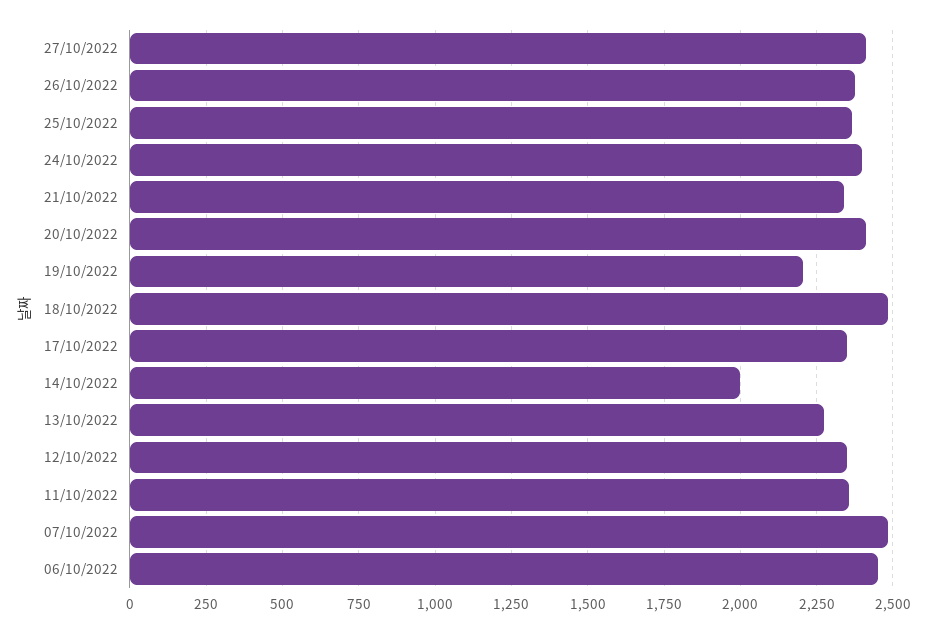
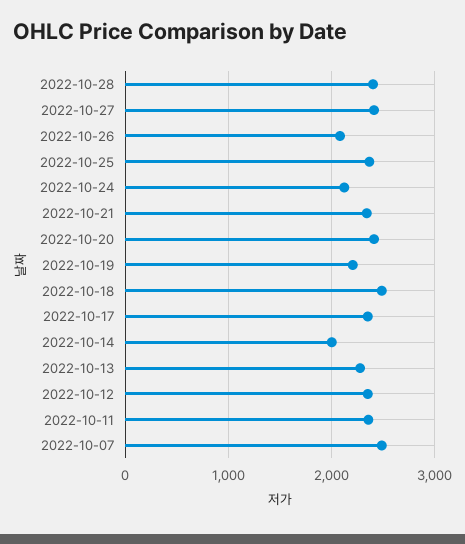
26/10/2022: 2375 -> 2100
24/10/2022: 2400 -> 2100
06/10/2022: 2450 -> none
2022-10-28: none -> 2400

